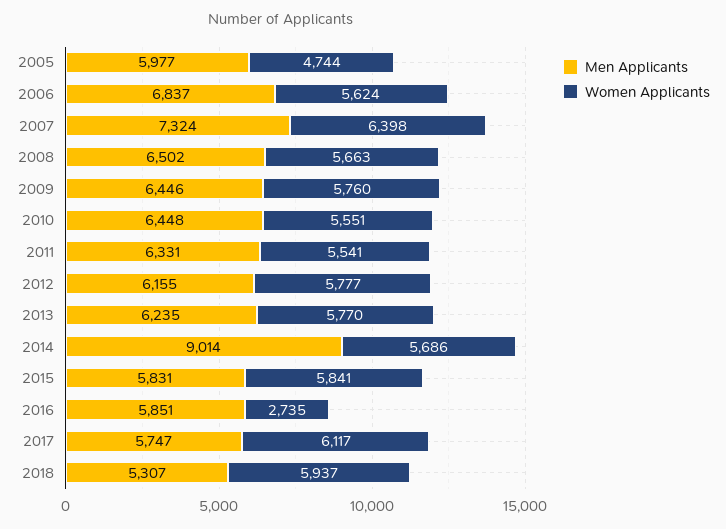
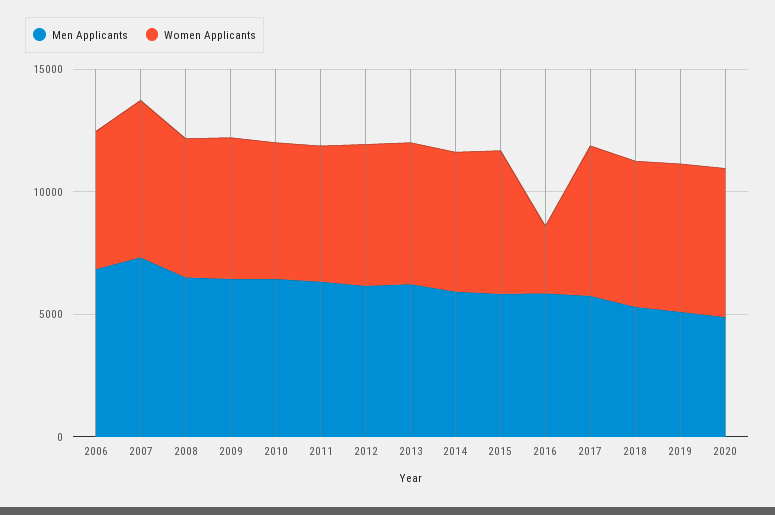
Men Applicants, 2005: 5977 -> none
Women Applicants, 2005: 4744 -> none
Men Applicants, 2014: 9014 -> 6000
Men Applicants, 2019: none -> 5000
Women Applicants, 2019: none -> 6000
Men Applicants, 2020: none -> 5000
Women Applicants, 2020: none -> 6000

